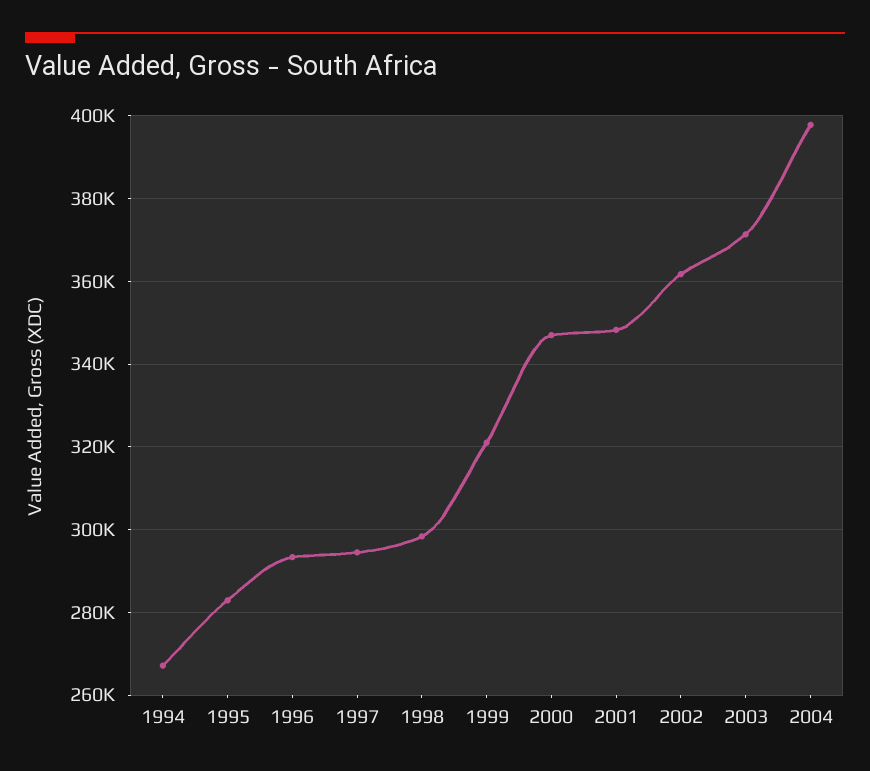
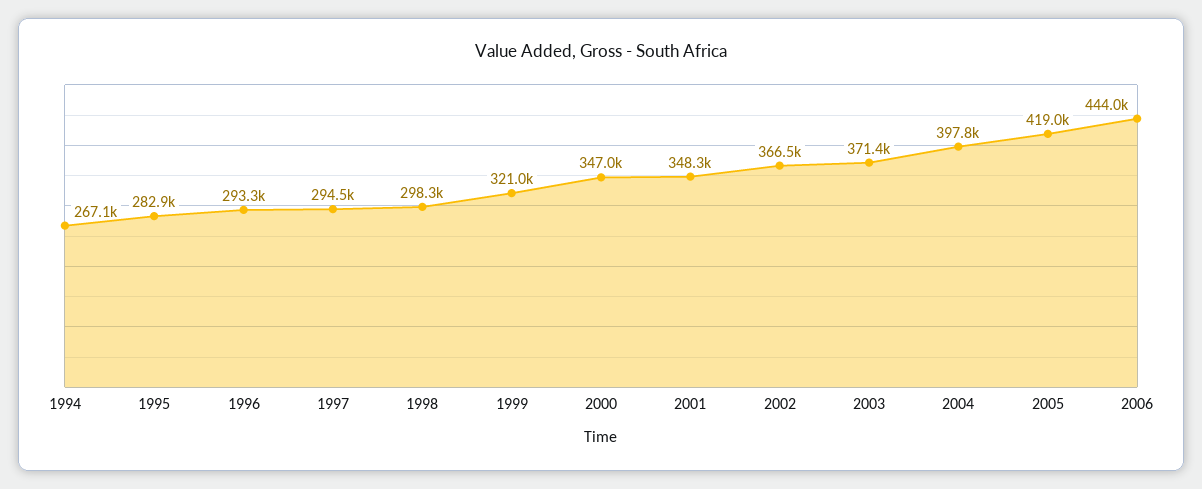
2002: 362000 -> 366500
2005: none -> 419000
2006: none -> 444000

